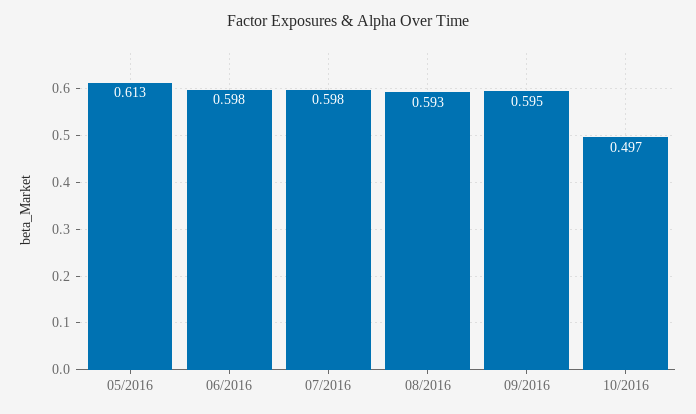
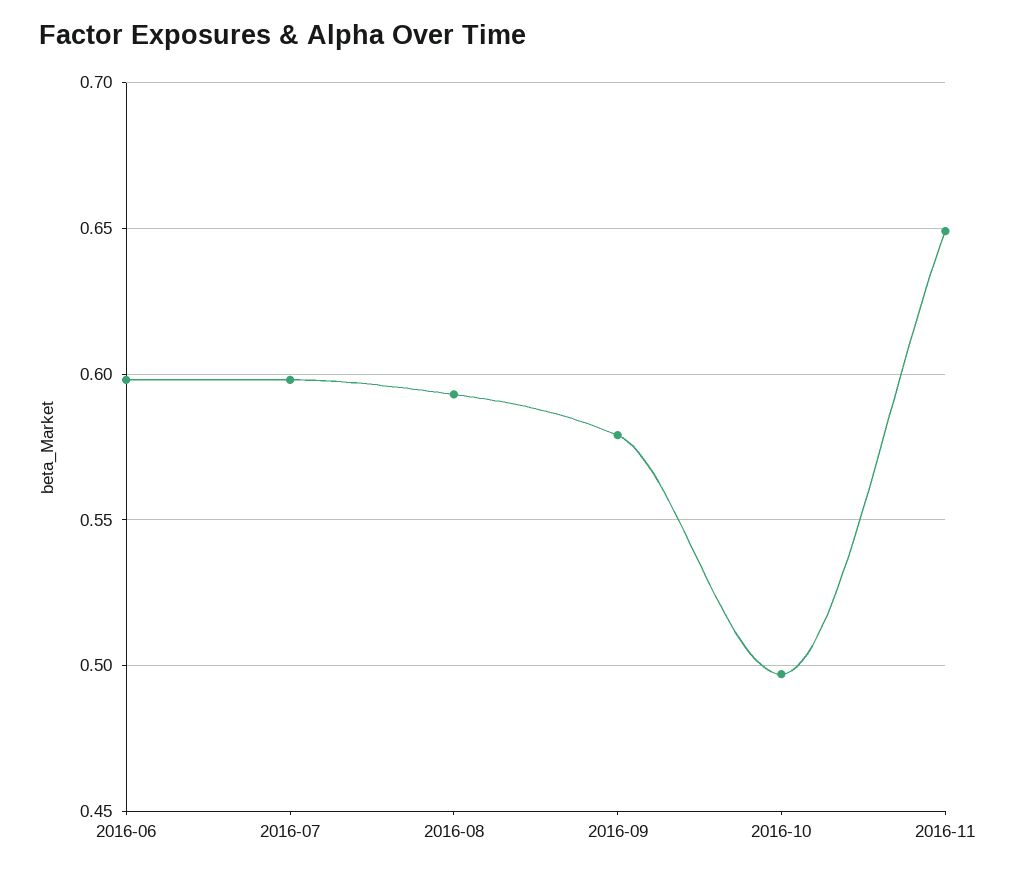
05/2016: 0.613 -> none
09/2016: 0.595 -> 0.58
2016-11: none -> 0.65

